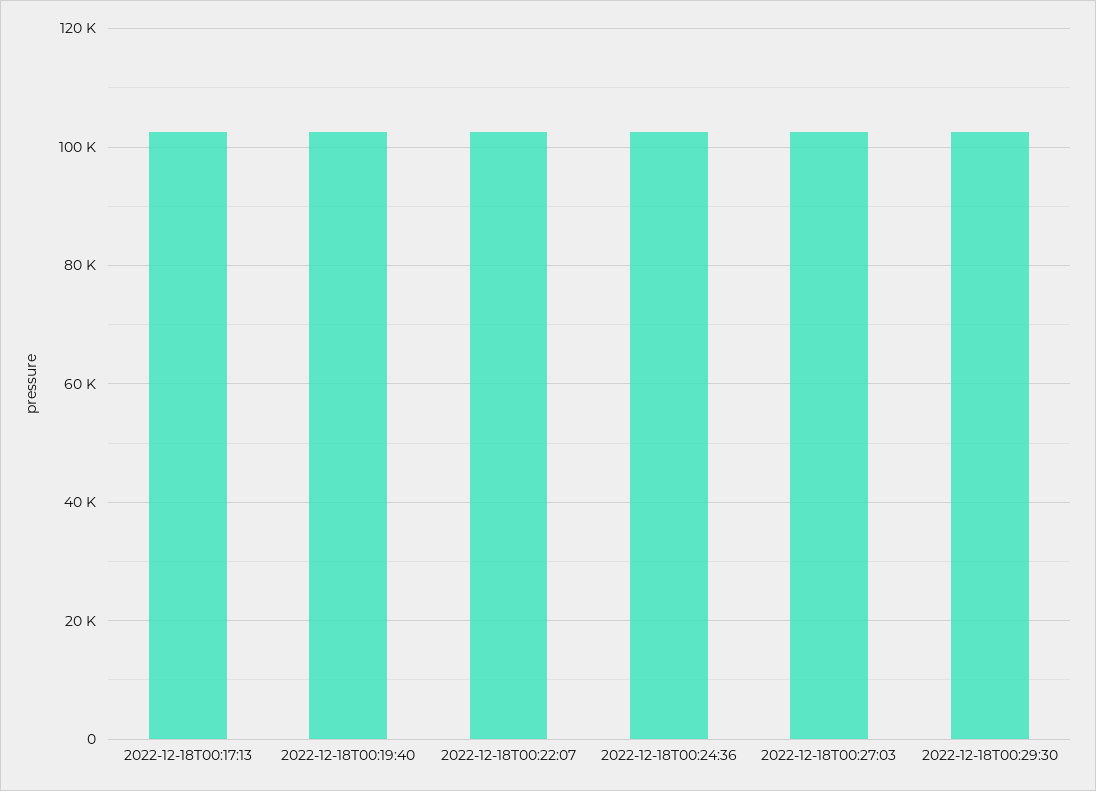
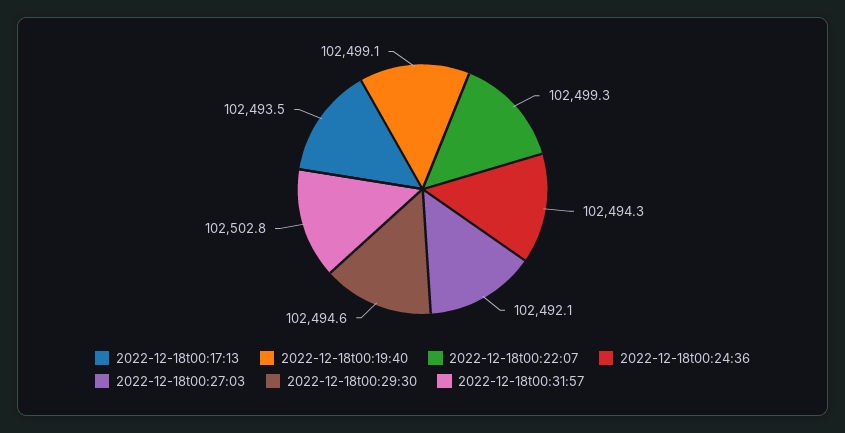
2022-12-18t00:31:57: none -> 102502.8

